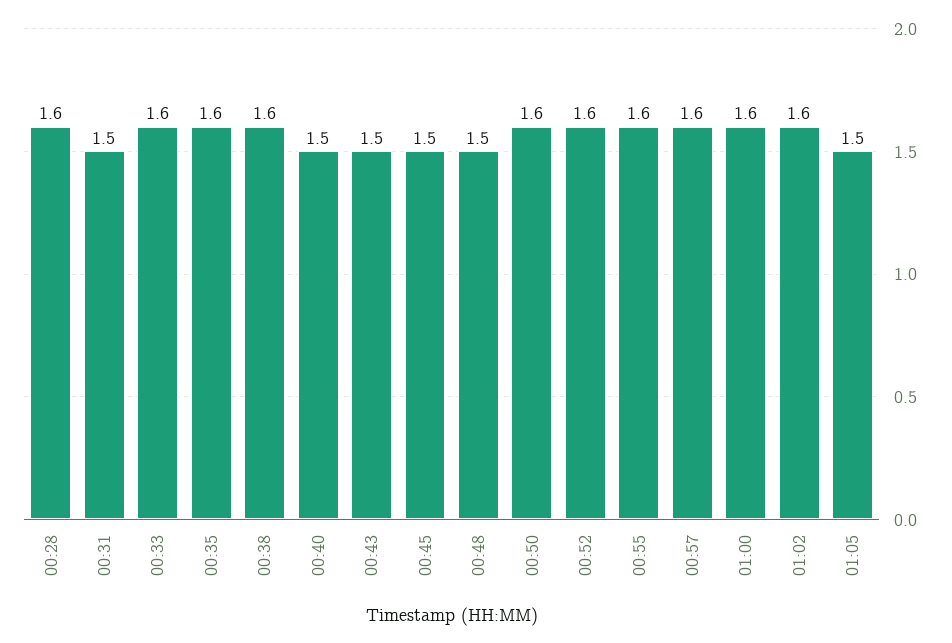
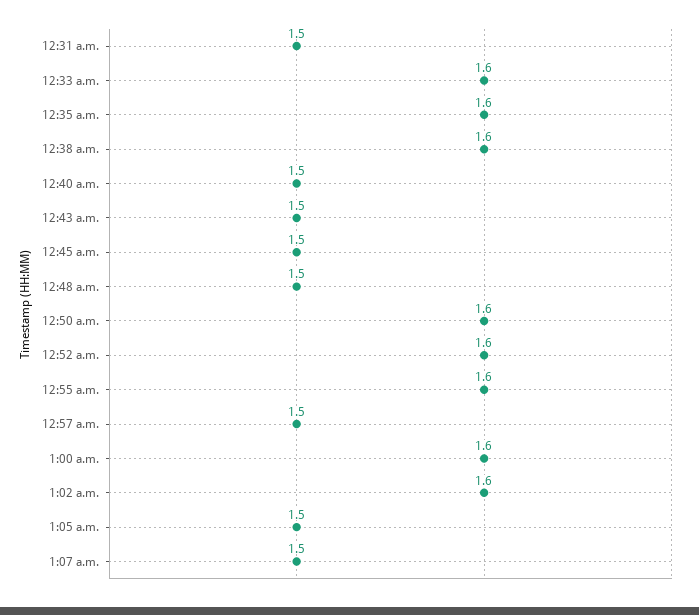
00:28: 1.6 -> none
00:57: 1.6 -> 1.5
1:07 a.m.: none -> 1.5

